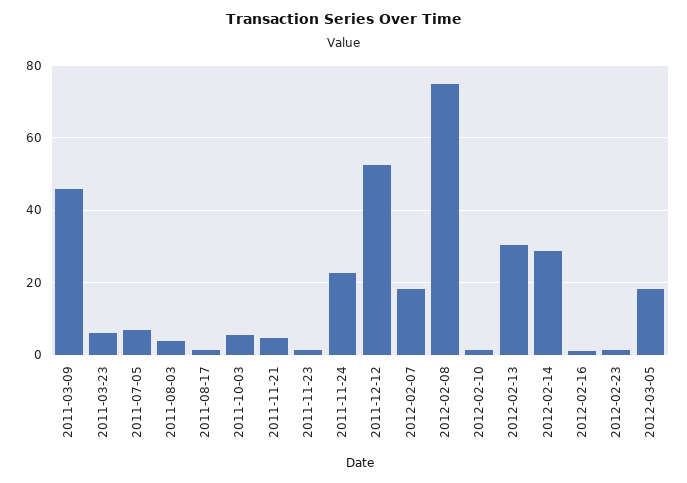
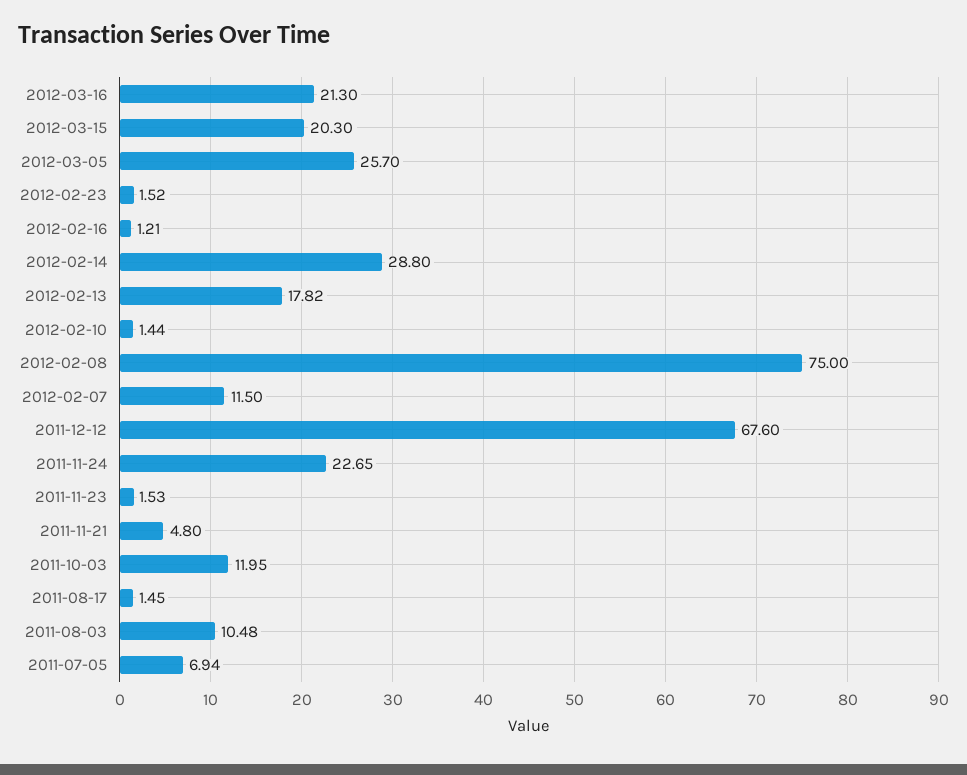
2011-03-09: 46 -> none
2011-03-23: 6 -> none
2011-08-03: 4 -> 10.48
2011-10-03: 6 -> 11.95
2011-12-12: 52 -> 67.6
2012-02-07: 18 -> 11.5
2012-02-13: 30 -> 17.82
2012-03-05: 18 -> 25.7
2012-03-16: none -> 21.3
2012-03-15: none -> 20.3

